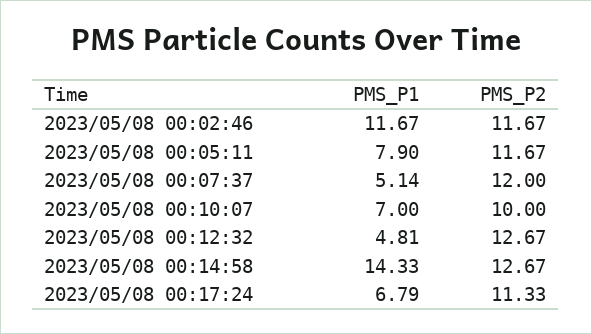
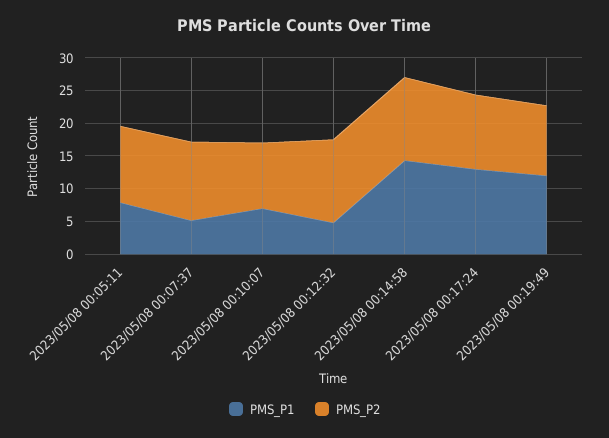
PMS_P1, 2023/05/08 00:02:46: 11.67 -> none
PMS_P2, 2023/05/08 00:02:46: 11.67 -> none
PMS_P1, 2023/05/08 00:17:24: 6.79 -> 12.5
PMS_P1, 2023/05/08 00:19:49: none -> 12.5
PMS_P2, 2023/05/08 00:19:49: none -> 10

